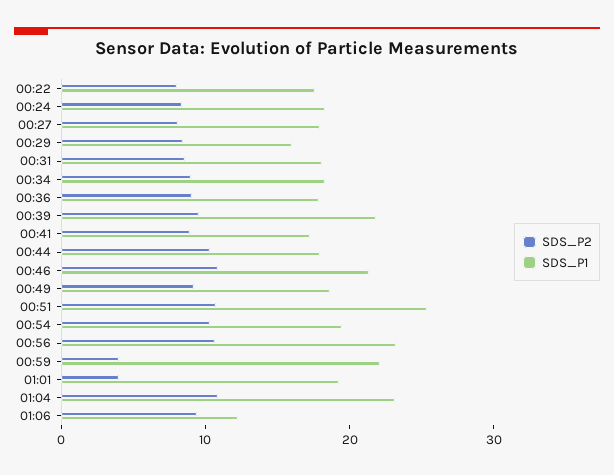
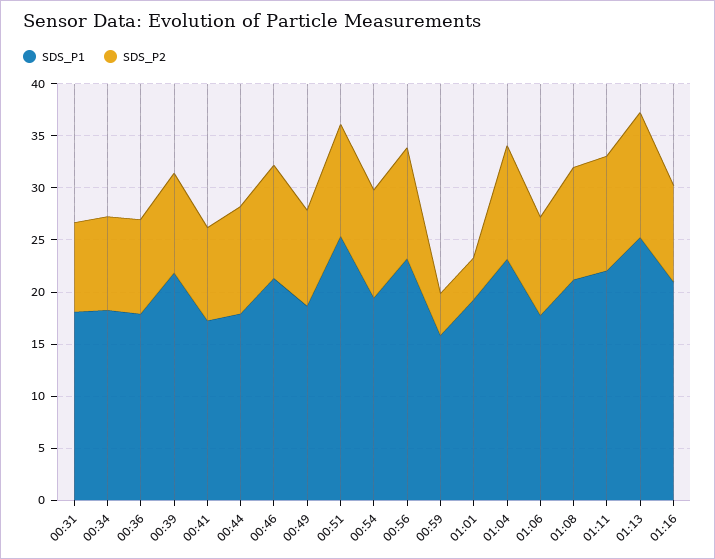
SDS_P2, 00:22: 8 -> none
SDS_P1, 00:22: 18 -> none
SDS_P2, 00:24: 8 -> none
SDS_P1, 00:24: 18 -> none
SDS_P2, 00:27: 8 -> none
SDS_P1, 00:27: 18 -> none
SDS_P2, 00:29: 8 -> none
SDS_P1, 00:29: 16 -> none
SDS_P1, 00:59: 22 -> 16
SDS_P1, 01:06: 12 -> 18
SDS_P1, 01:08: none -> 21
SDS_P2, 01:08: none -> 11
SDS_P1, 01:11: none -> 22
SDS_P2, 01:11: none -> 11
SDS_P1, 01:13: none -> 25
SDS_P2, 01:13: none -> 12
SDS_P1, 01:16: none -> 21
SDS_P2, 01:16: none -> 9

